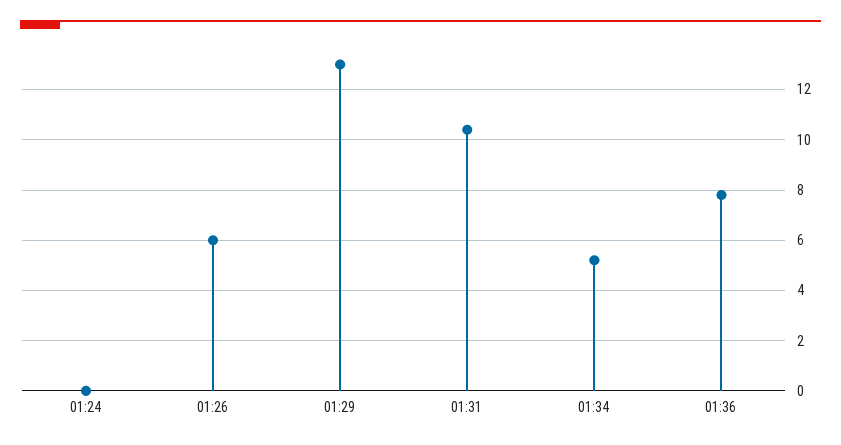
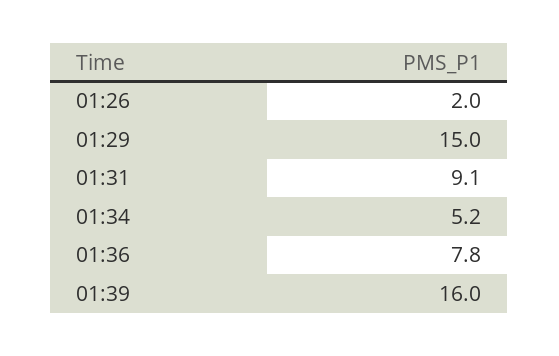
01:24: 0 -> none
01:26: 6 -> 2
01:29: 13 -> 15
01:31: 10.5 -> 9.1
01:39: none -> 16

